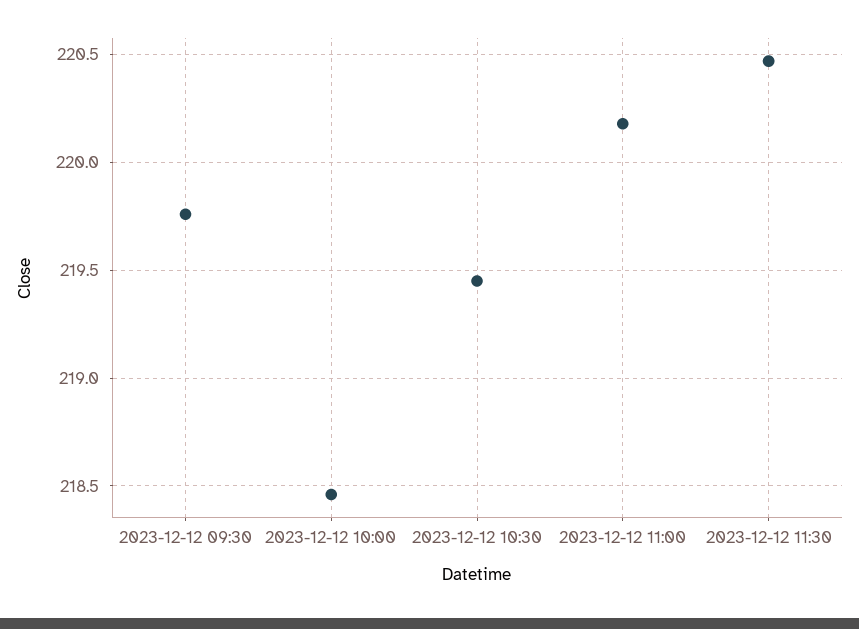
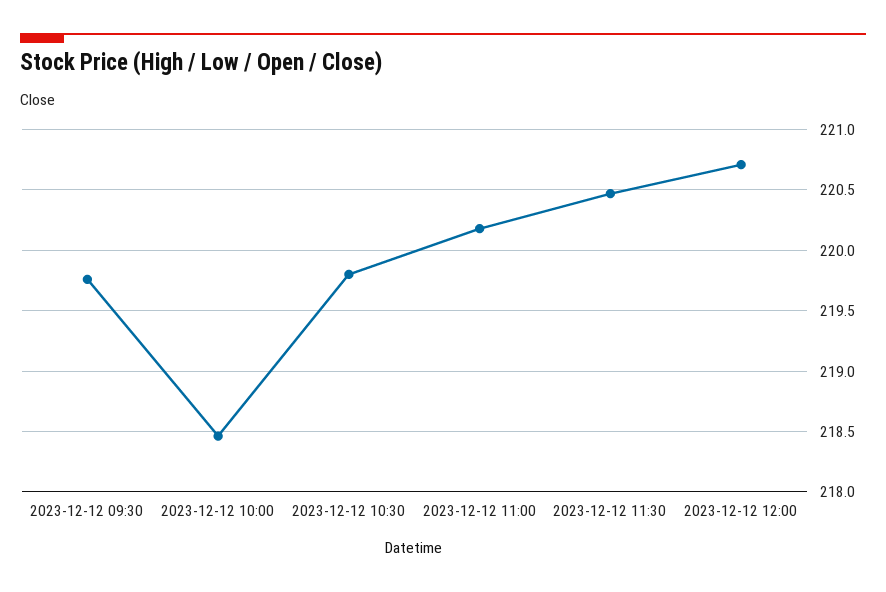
2023-12-12 10:30: 219.45 -> 219.8
2023-12-12 12:00: none -> 220.7

